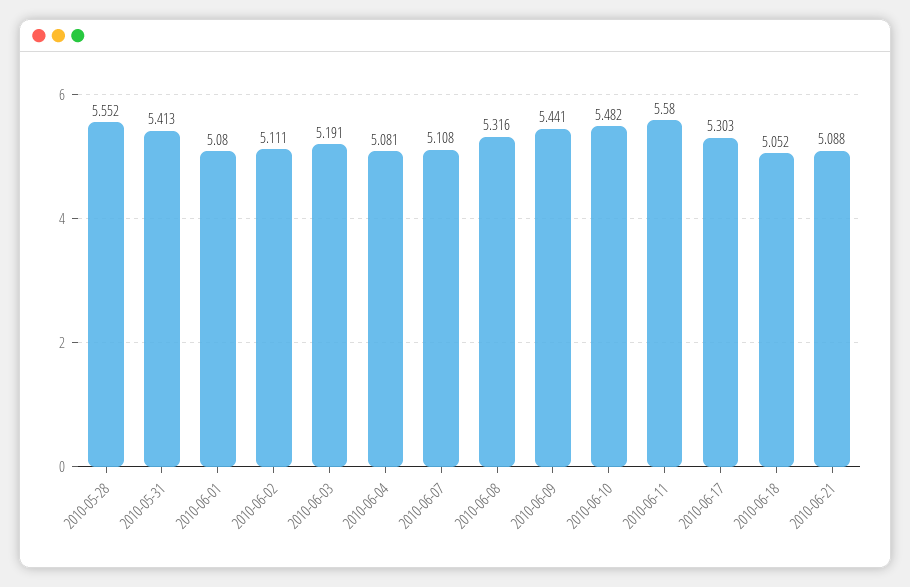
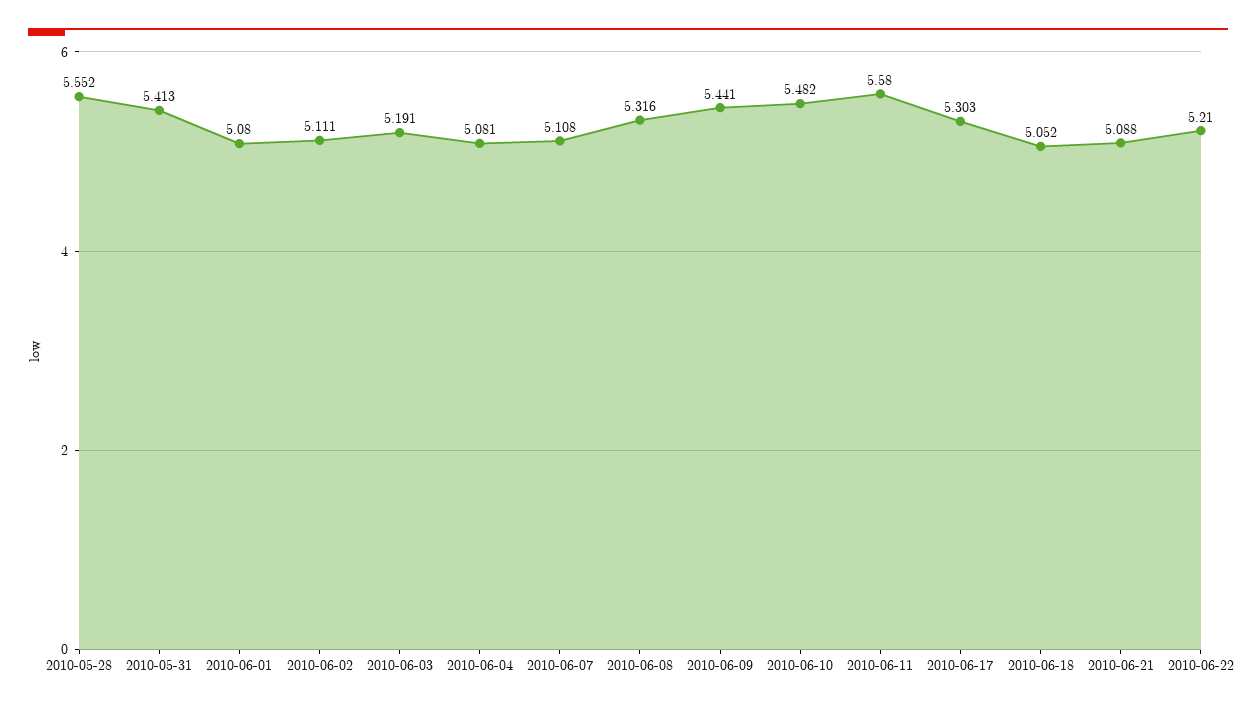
2010-06-22: none -> 5.21

